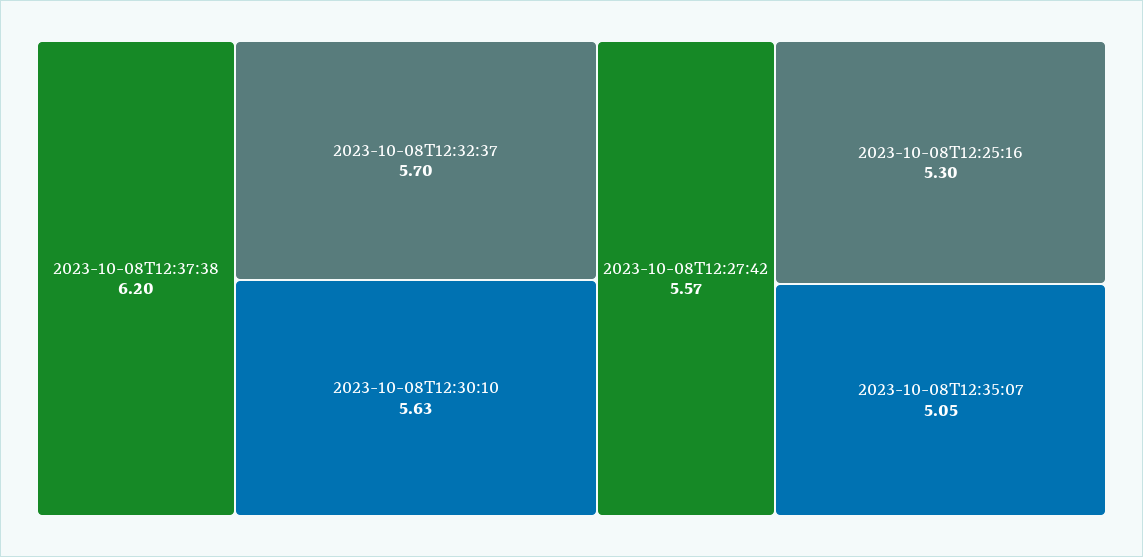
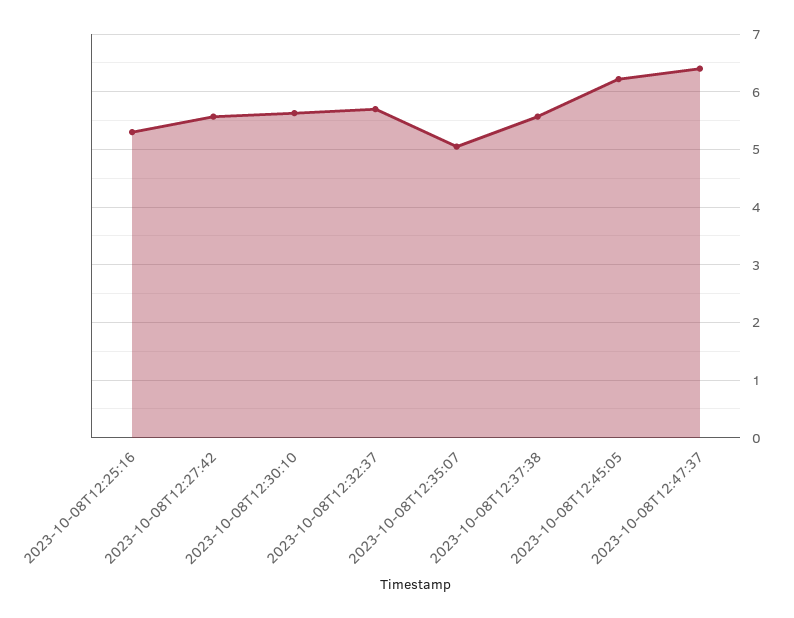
2023-10-08T12:37:38: 6.2 -> 5.6
2023-10-08T12:45:05: none -> 6.2
2023-10-08T12:47:37: none -> 6.4

